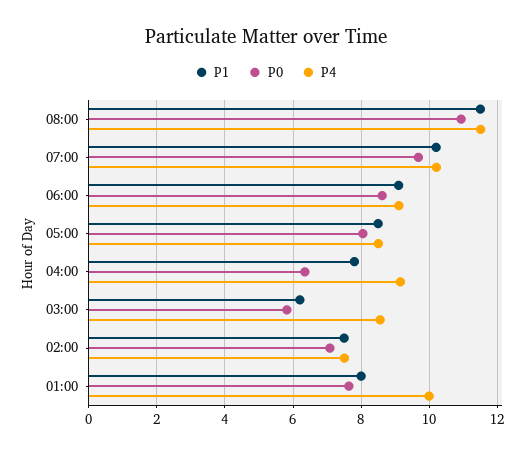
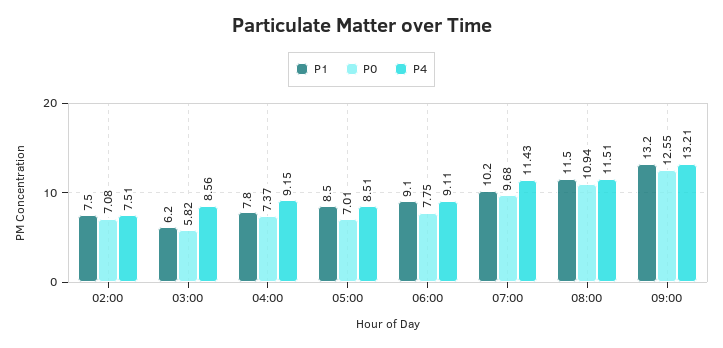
P4, 07:00: 10.2 -> 11.43
P0, 06:00: 8.6 -> 7.75
P0, 05:00: 8 -> 7.01
P0, 04:00: 6.4 -> 7.37
P1, 01:00: 8 -> none
P0, 01:00: 7.6 -> none
P4, 01:00: 10 -> none
P1, 09:00: none -> 13.2
P0, 09:00: none -> 12.55
P4, 09:00: none -> 13.21

